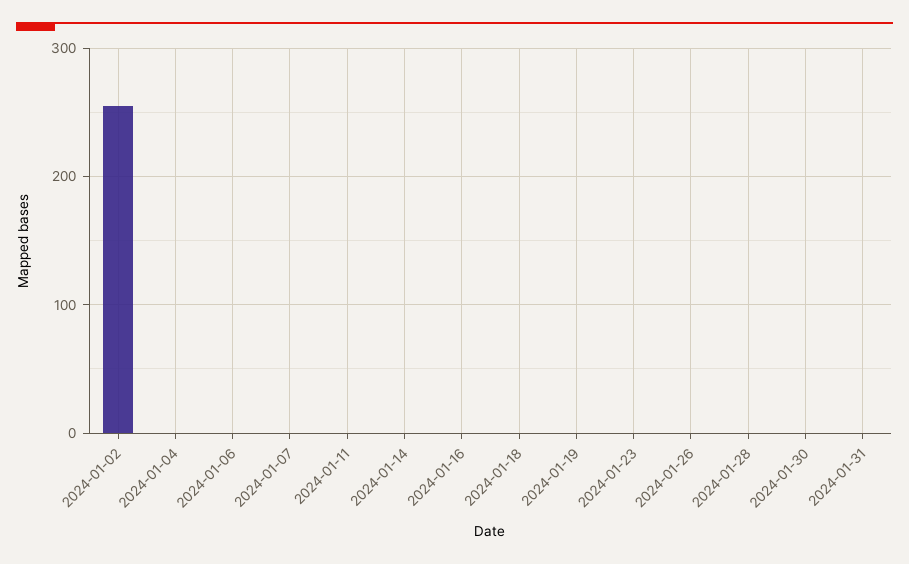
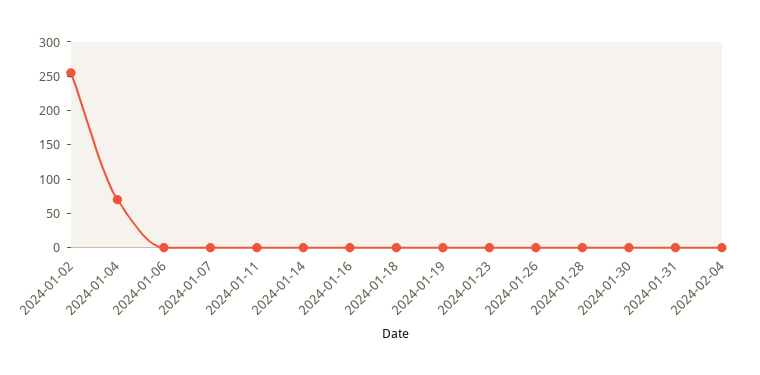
2024-01-04: 0 -> 75
2024-02-04: none -> 0

